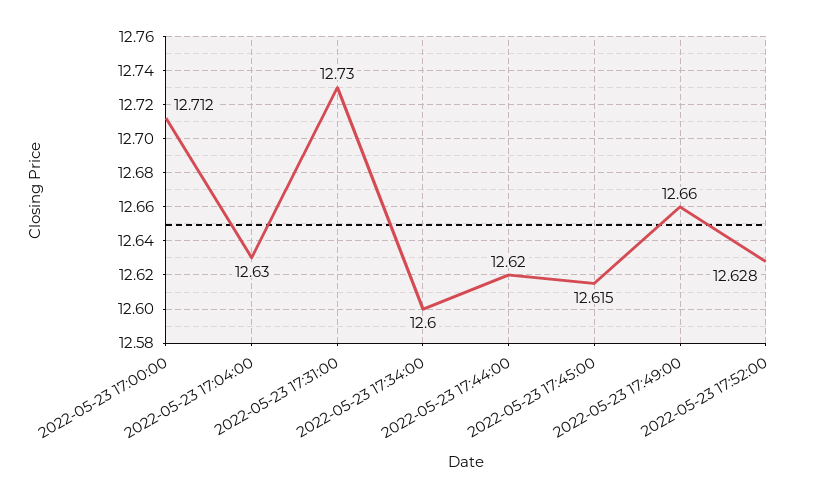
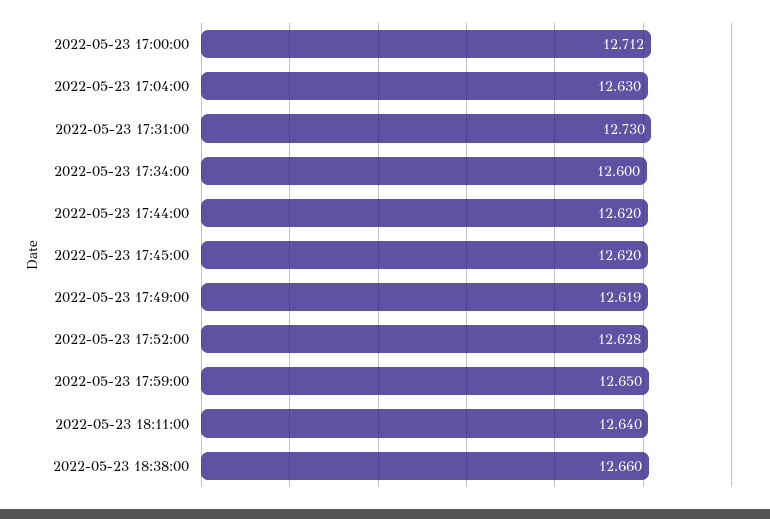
2022-05-23 17:45:00: 12.615 -> 12.62
2022-05-23 17:49:00: 12.66 -> 12.619
2022-05-23 17:59:00: none -> 12.65
2022-05-23 18:11:00: none -> 12.64
2022-05-23 18:38:00: none -> 12.66

